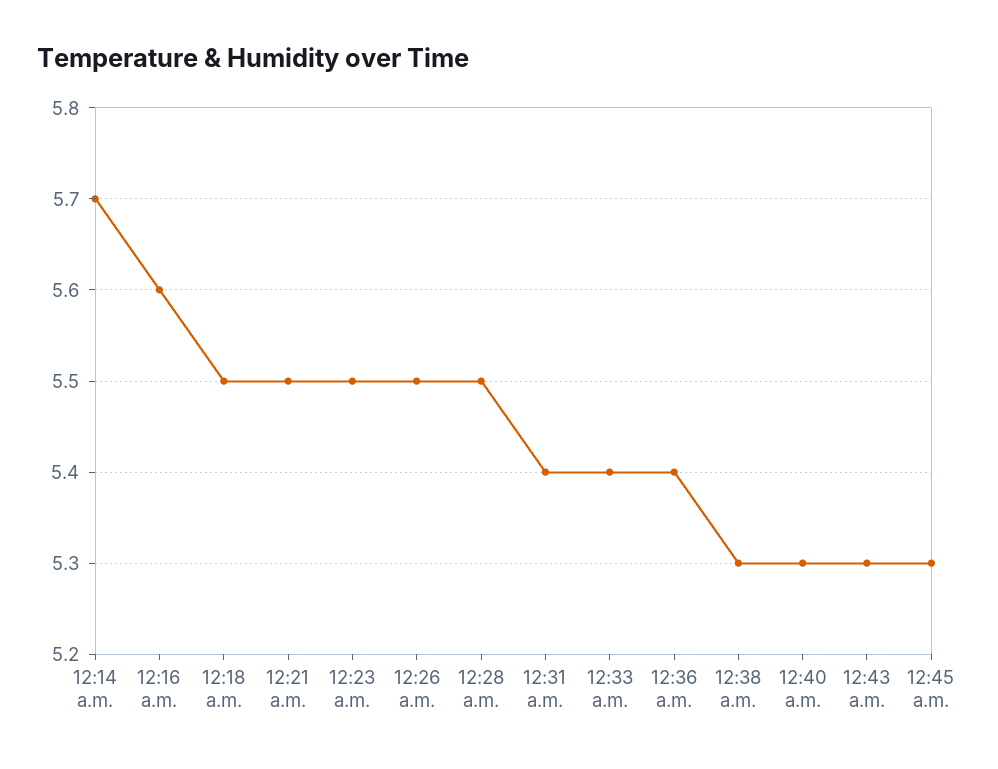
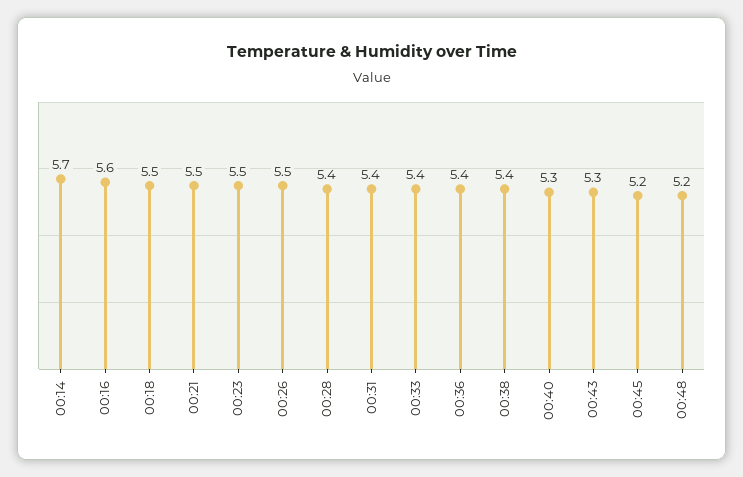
12:28 a.m.: 5.5 -> 5.4
12:38 a.m.: 5.3 -> 5.4
12:45 a.m.: 5.3 -> 5.2
00:48: none -> 5.2

